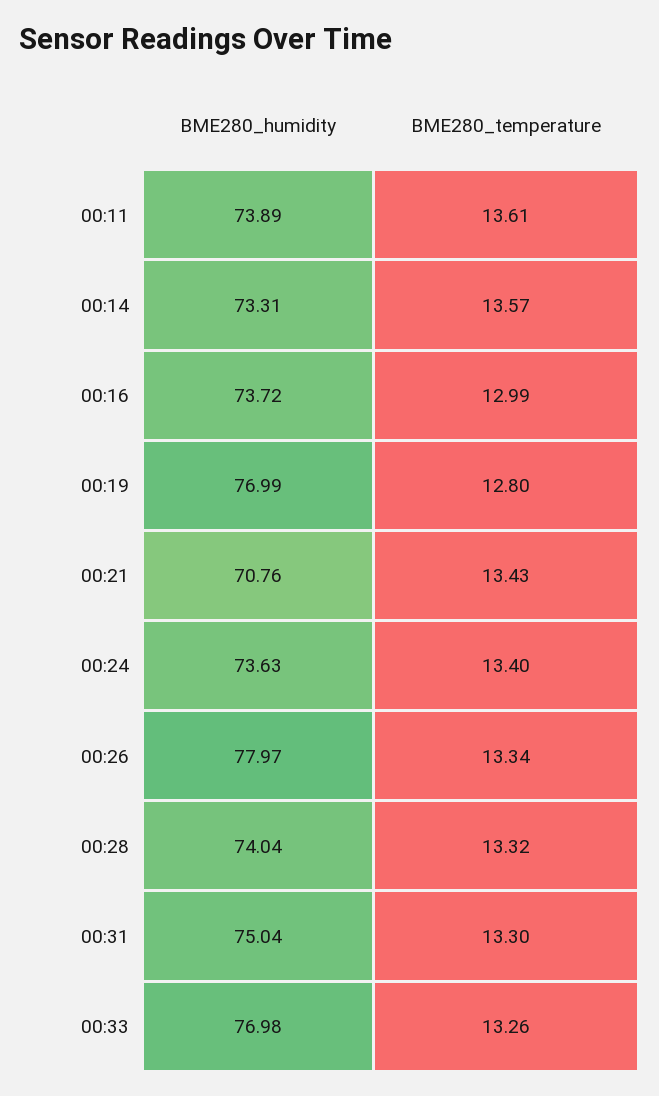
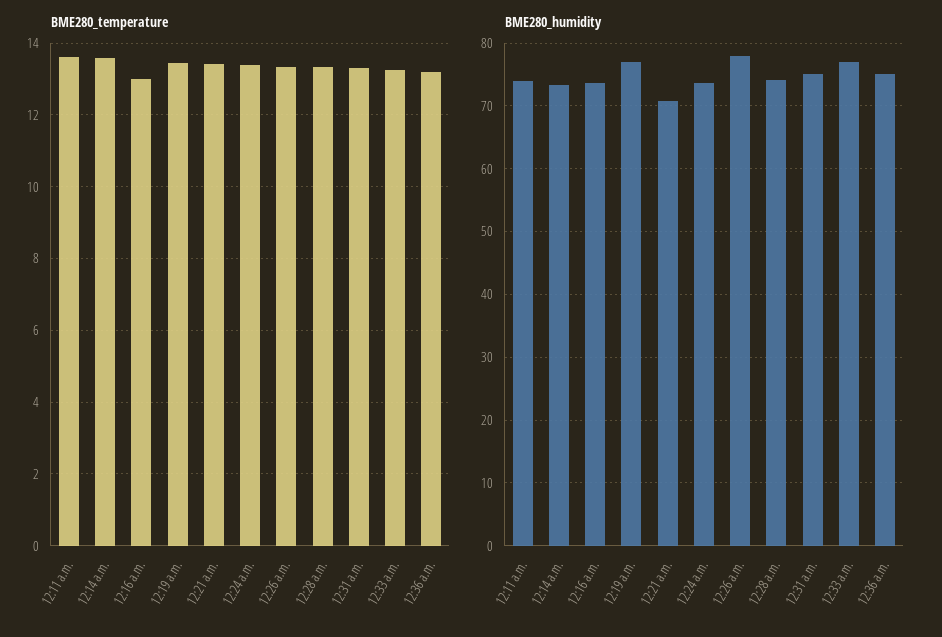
BME280_temperature, 00:19: 12.8 -> 13.4
BME280_temperature, 12:36 a.m.: none -> 13.2
BME280_humidity, 12:36 a.m.: none -> 75

